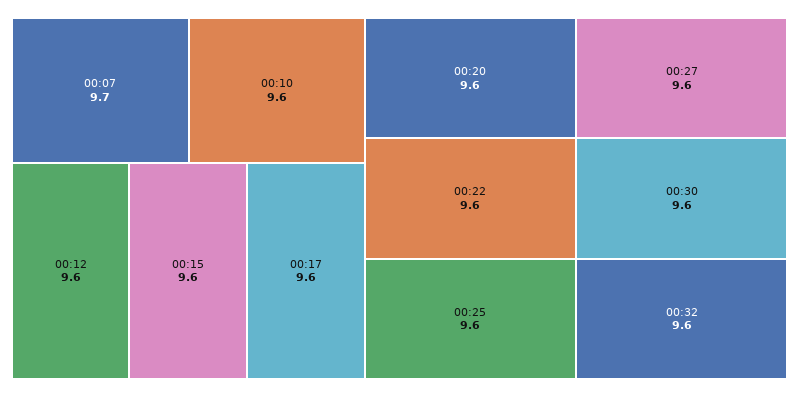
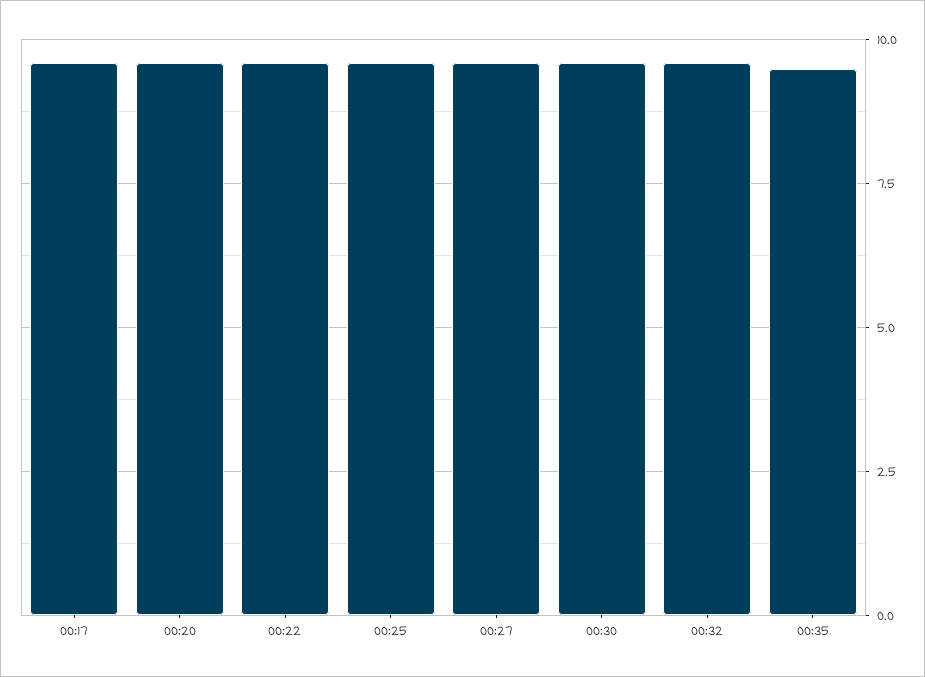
00:07: 9.7 -> none
00:10: 9.6 -> none
00:12: 9.6 -> none
00:15: 9.6 -> none
00:35: none -> 9.5

